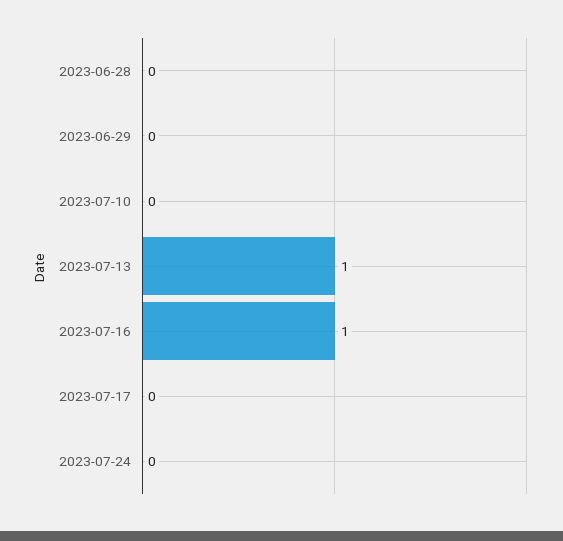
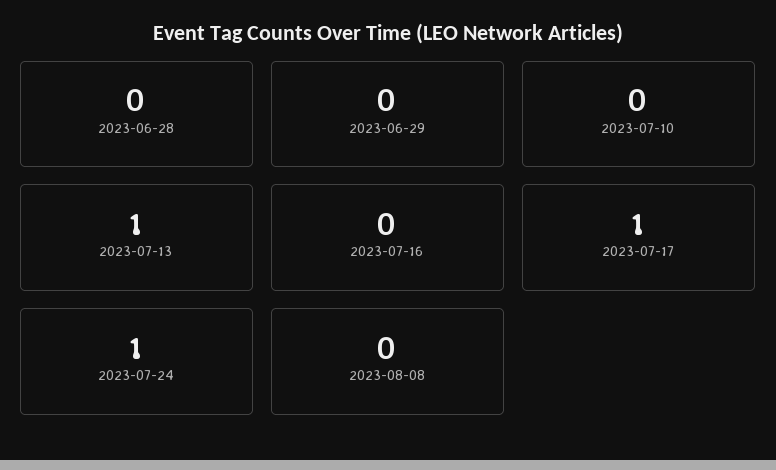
2023-07-16: 1 -> 0
2023-07-17: 0 -> 1
2023-07-24: 0 -> 1
2023-08-08: none -> 0

